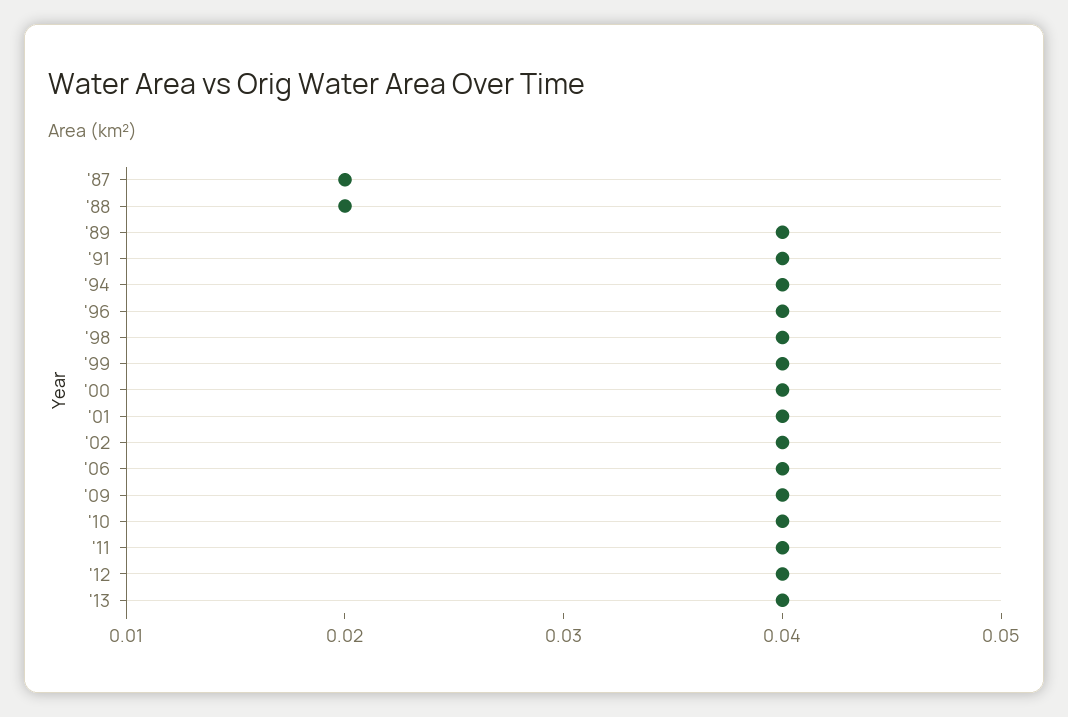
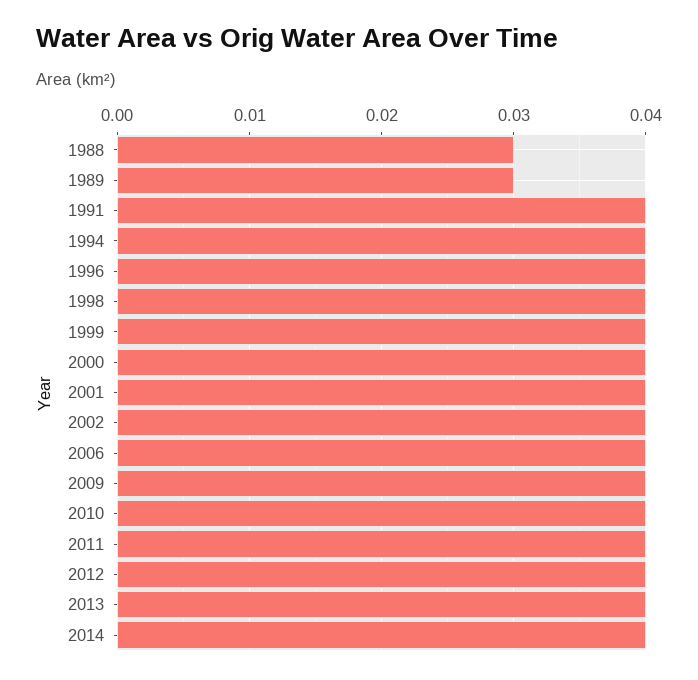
'87: 0.02 -> none
'88: 0.02 -> 0.03
'89: 0.04 -> 0.03
2014: none -> 0.04

